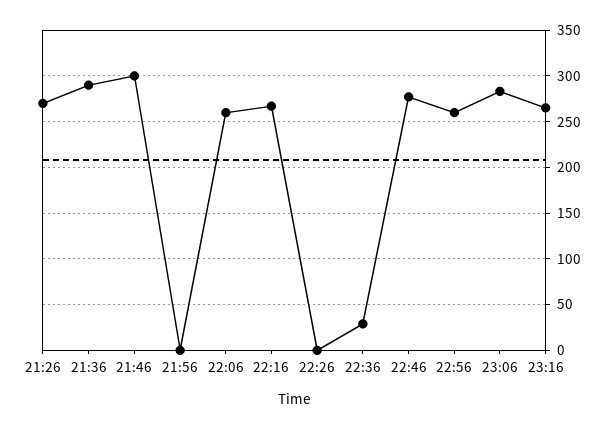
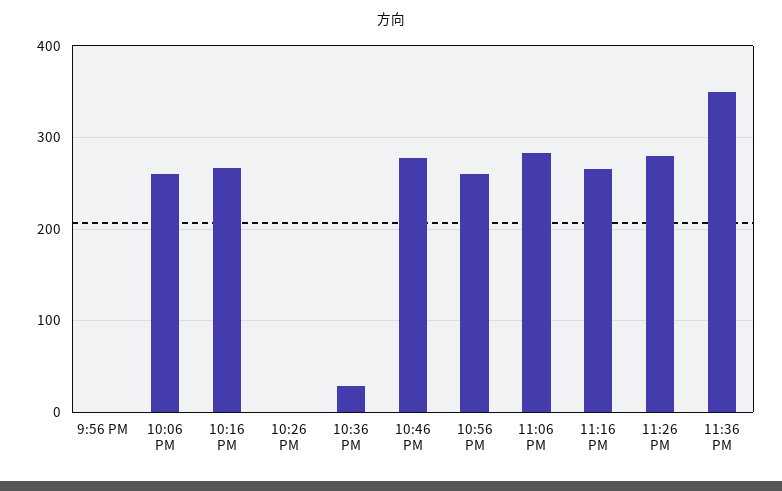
21:26: 270 -> none
21:36: 290 -> none
21:46: 300 -> none
11:26 PM: none -> 280
11:36 PM: none -> 350

